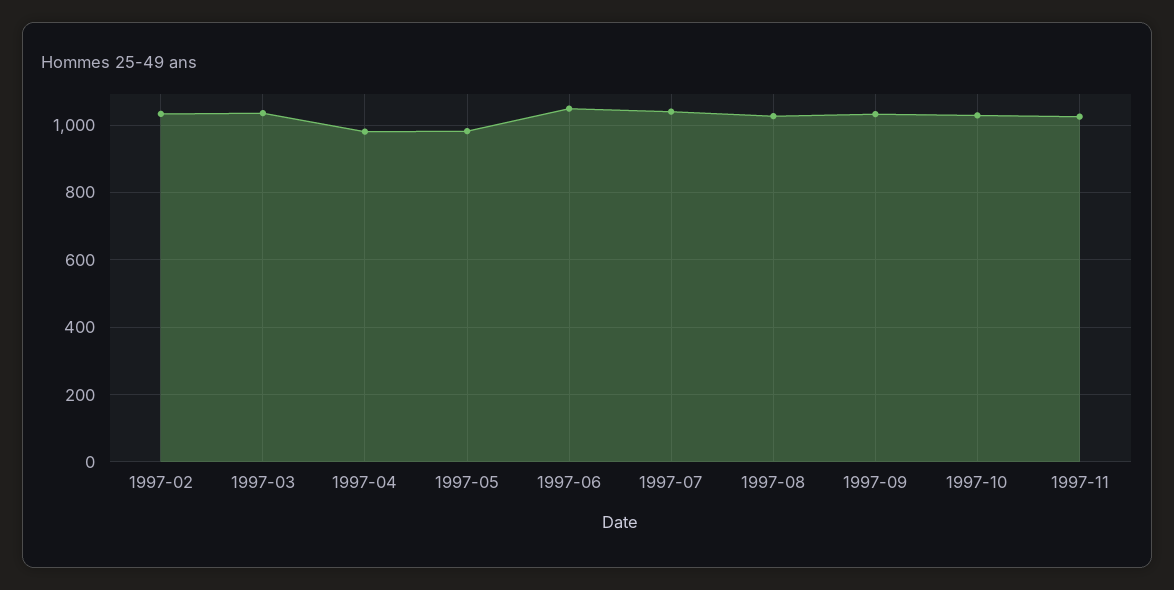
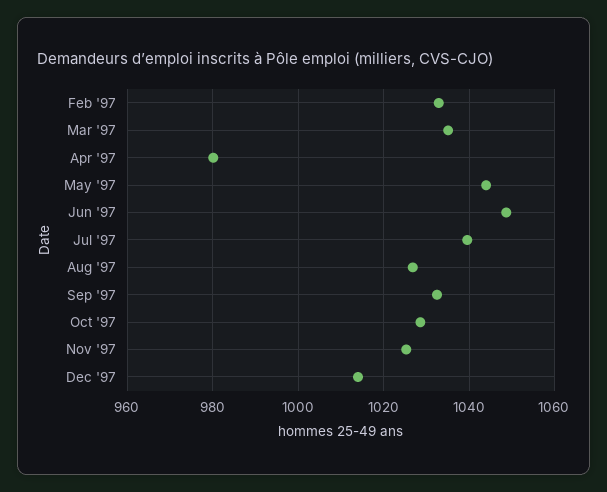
1997-05: 980 -> 1044
Dec '97: none -> 1014

